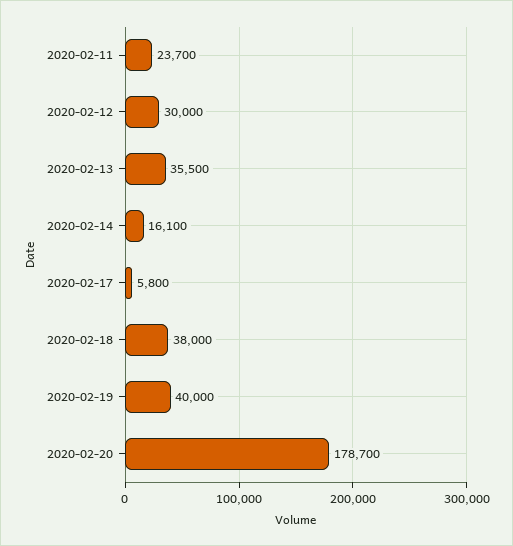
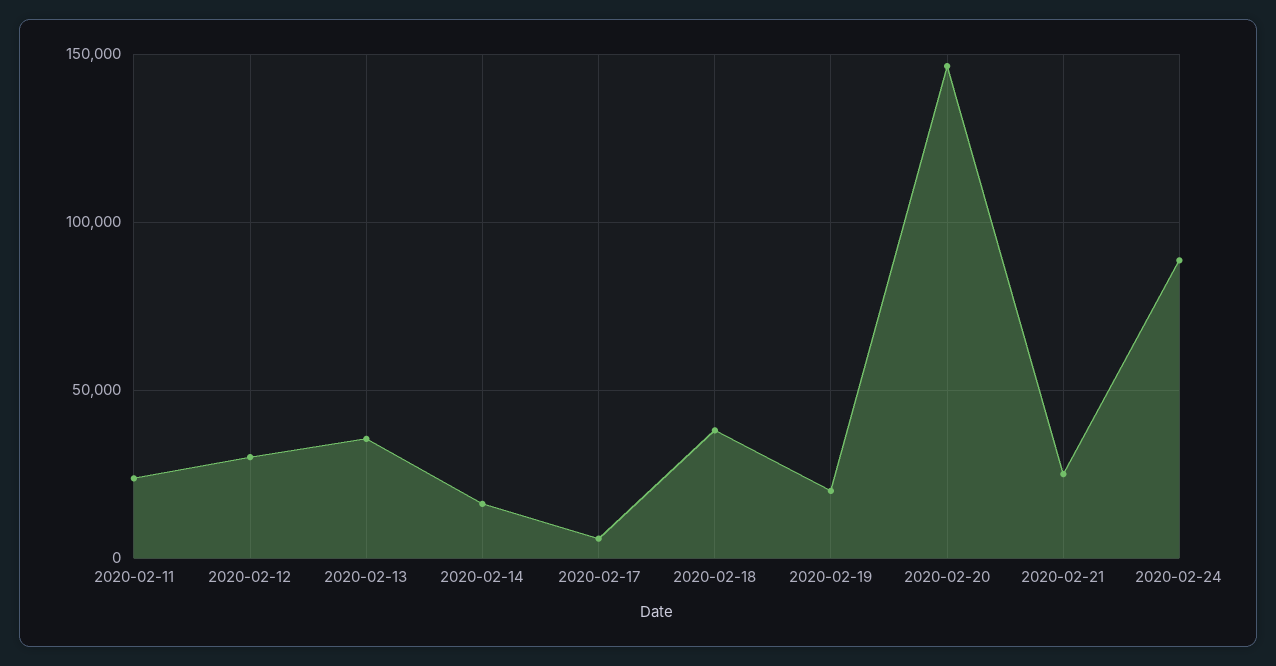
2020-02-19: 40000 -> 20000
2020-02-20: 178700 -> 145000
2020-02-21: none -> 25000
2020-02-24: none -> 90000

